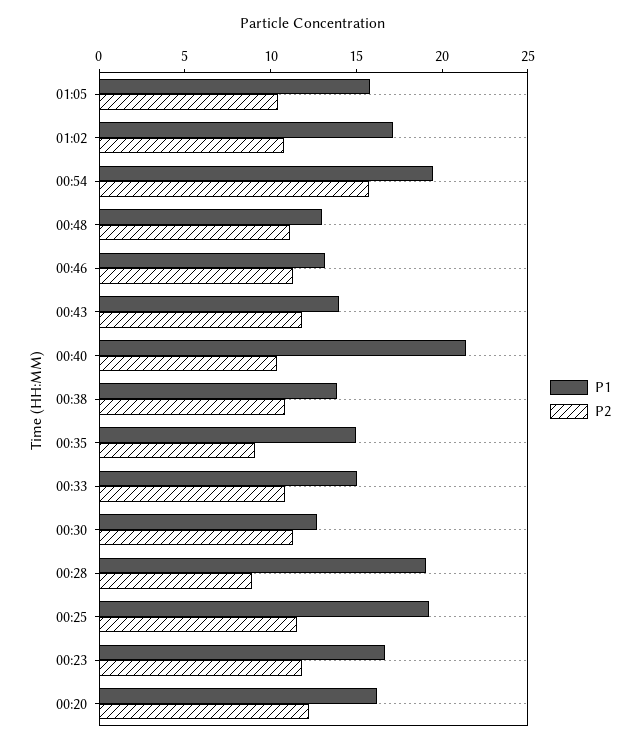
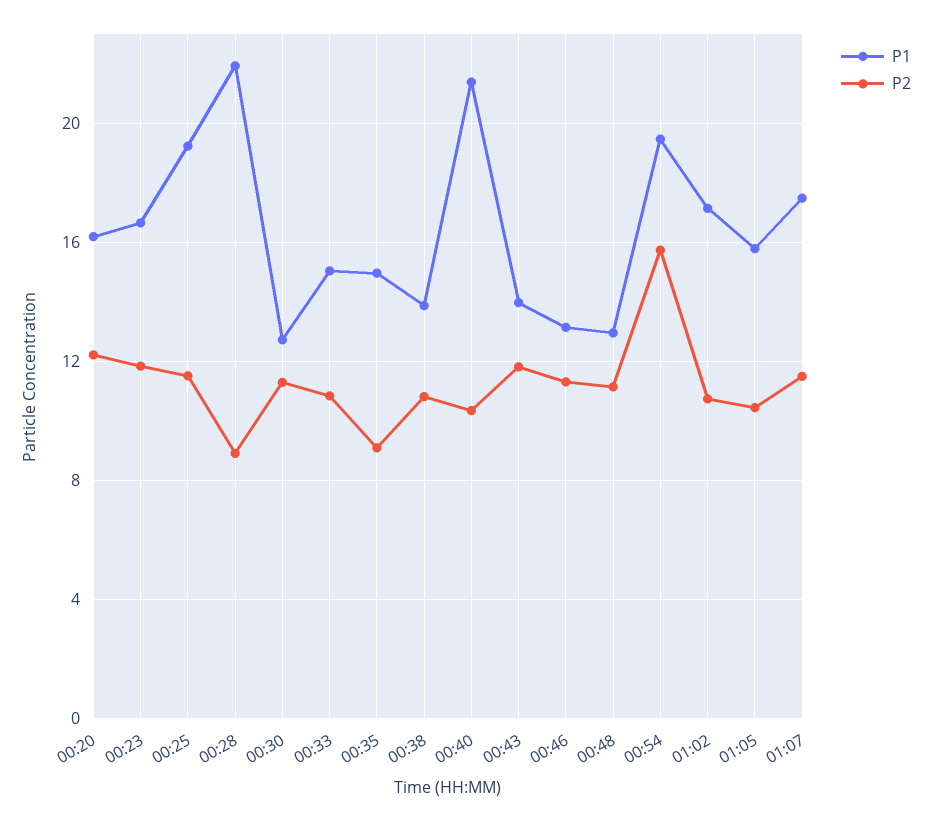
P1, 00:28: 19 -> 22
P1, 01:07: none -> 17.5
P2, 01:07: none -> 11.5

